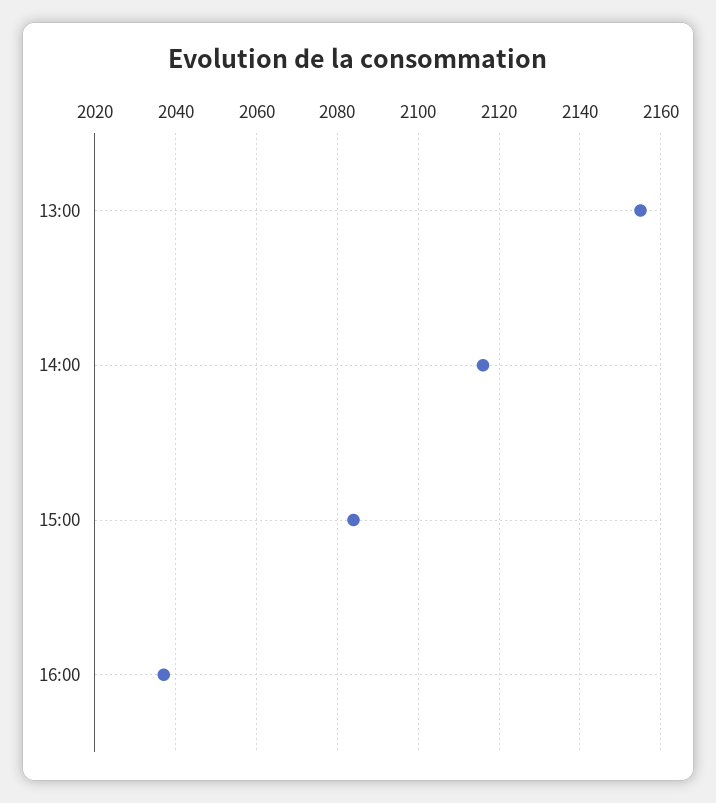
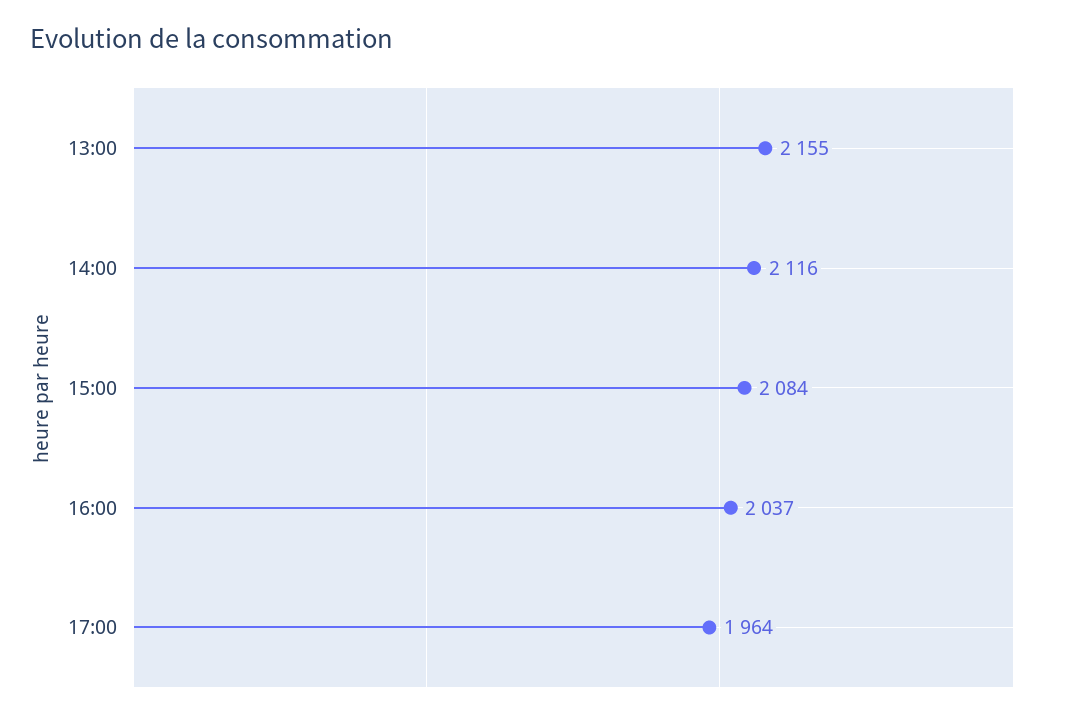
17:00: none -> 1964

